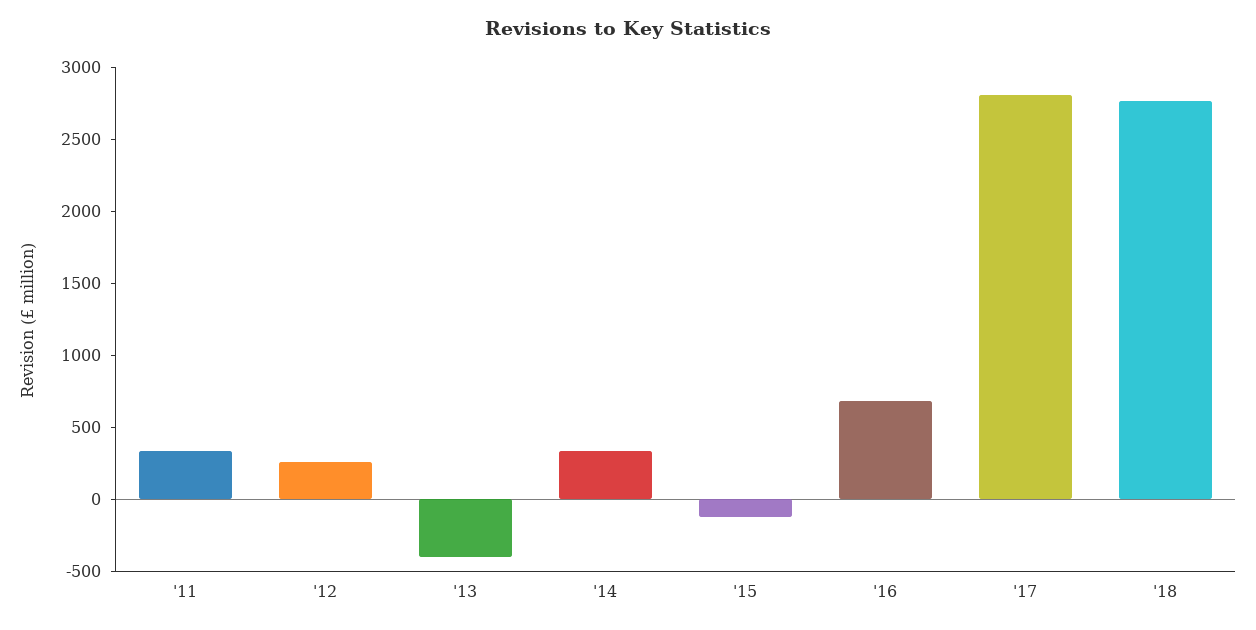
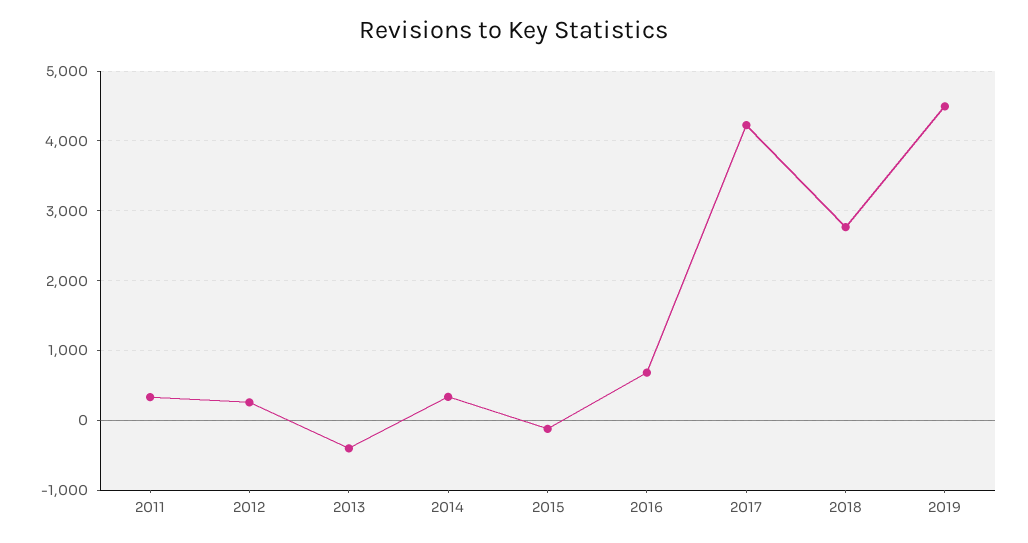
'17: 2800 -> 4200
2019: none -> 4500

